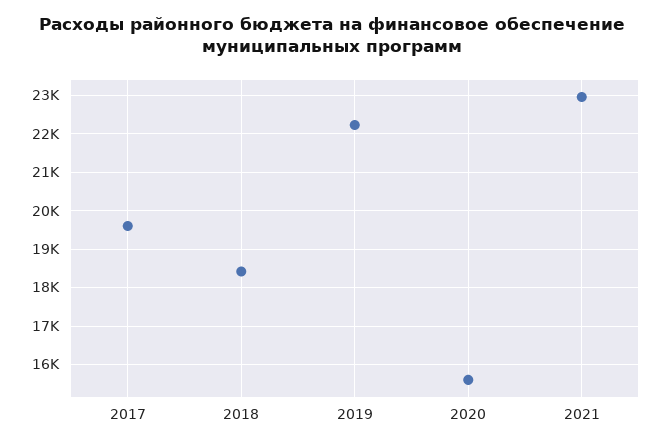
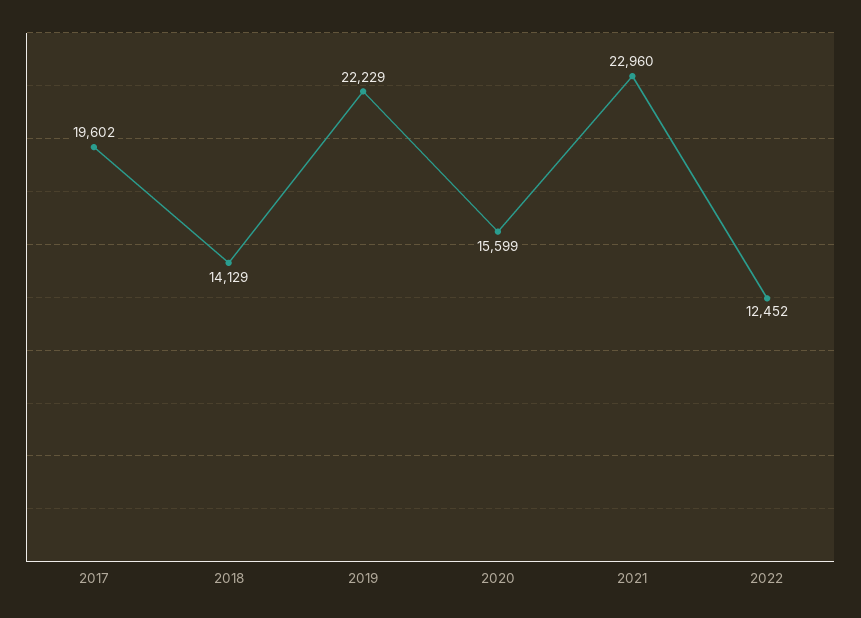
2018: 18400 -> 14129
2022: none -> 12452

